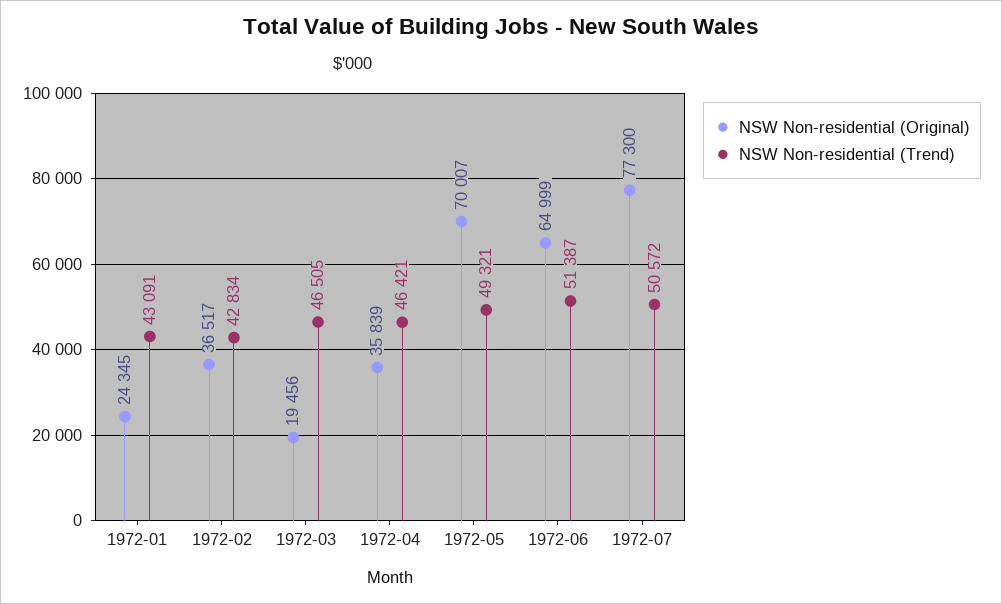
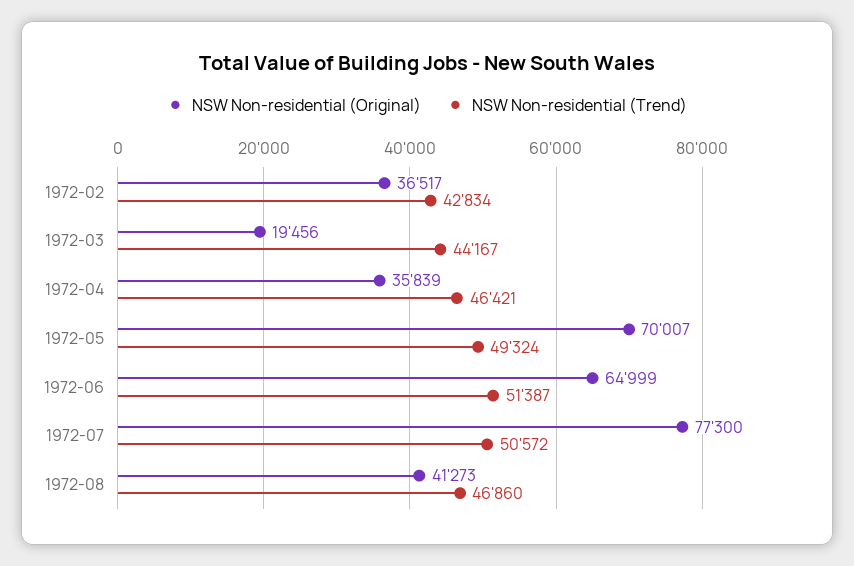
NSW Non-residential (Original), 1972-01: 24345 -> none
NSW Non-residential (Trend), 1972-01: 43091 -> none
NSW Non-residential (Trend), 1972-03: 46505 -> 44167
NSW Non-residential (Trend), 1972-05: 49321 -> 49324
NSW Non-residential (Original), 1972-08: none -> 41273
NSW Non-residential (Trend), 1972-08: none -> 46860

